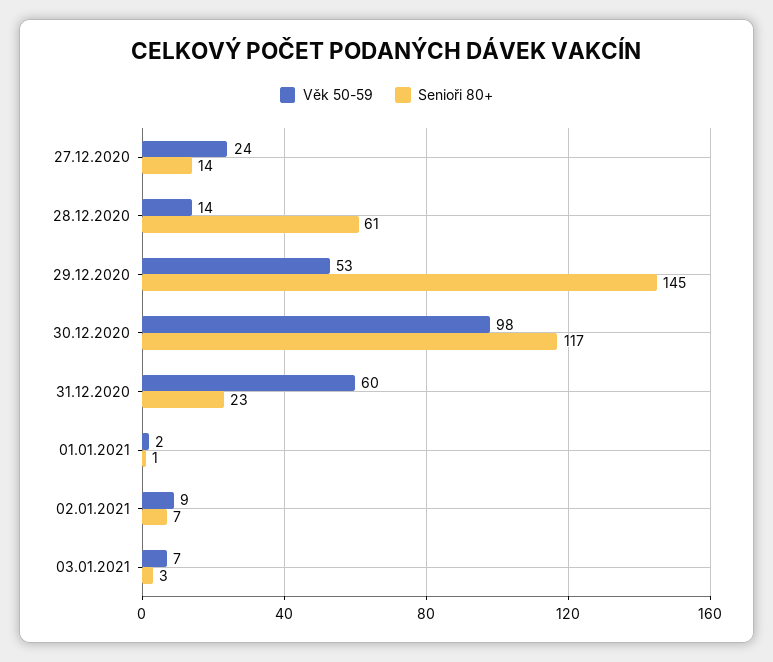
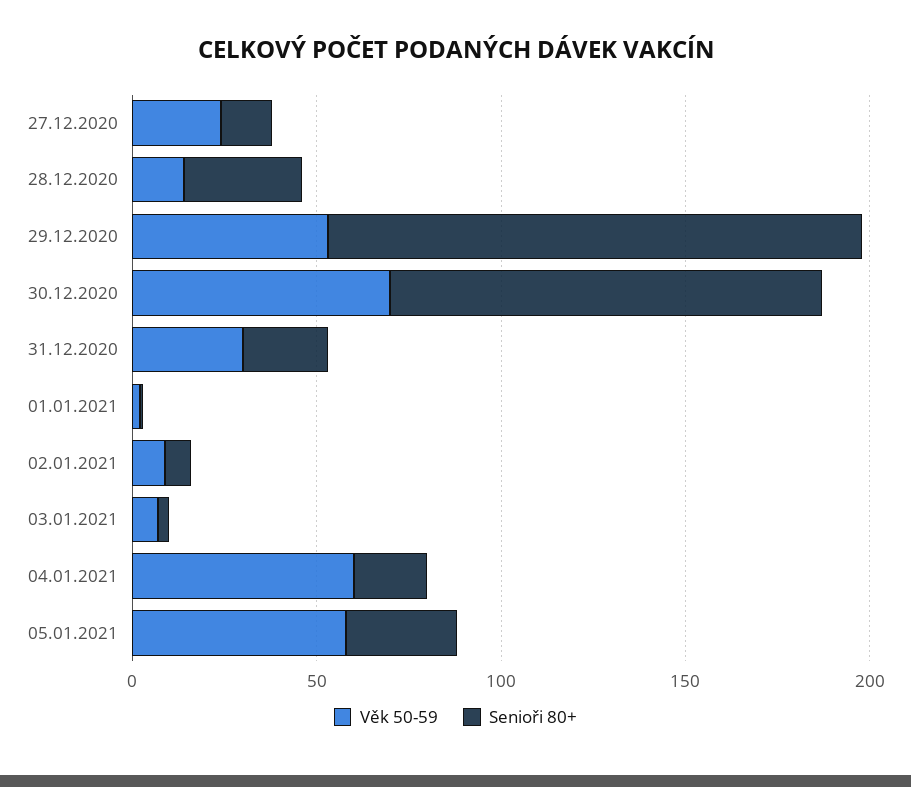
Senioři 80+, 28.12.2020: 61 -> 30
Věk 50-59, 30.12.2020: 98 -> 70
Věk 50-59, 31.12.2020: 60 -> 30
Věk 50-59, 04.01.2021: none -> 60
Senioři 80+, 04.01.2021: none -> 20
Věk 50-59, 05.01.2021: none -> 60
Senioři 80+, 05.01.2021: none -> 30

